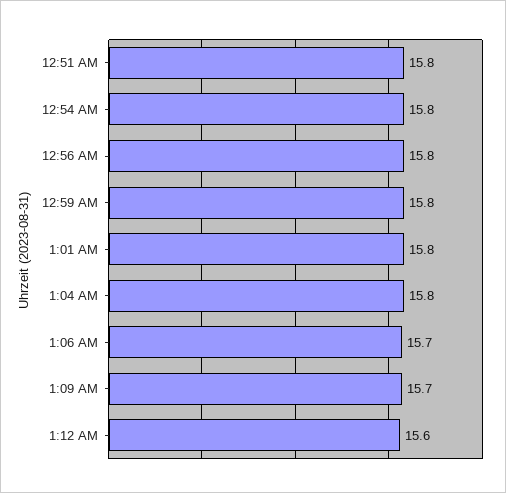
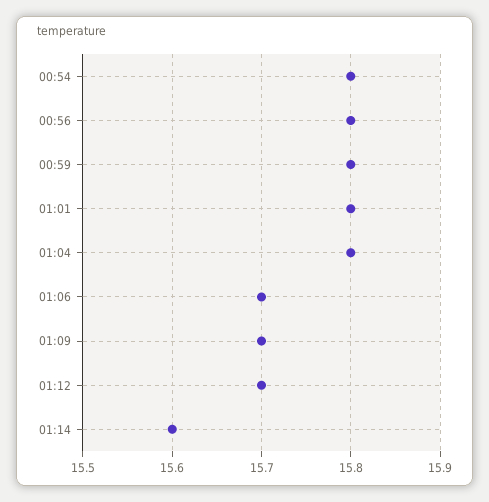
12:51 AM: 15.8 -> none
1:12 AM: 15.6 -> 15.7
01:14: none -> 15.6

